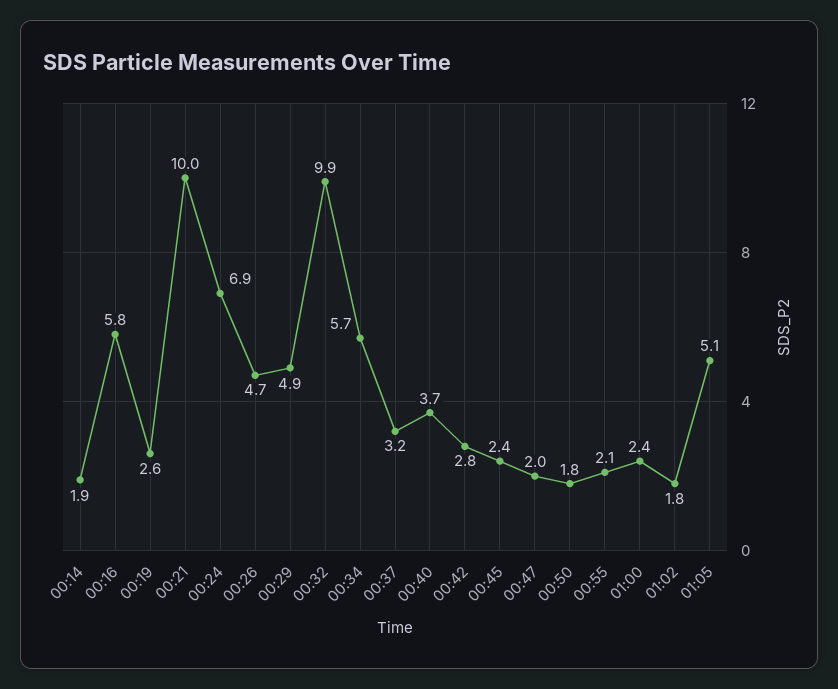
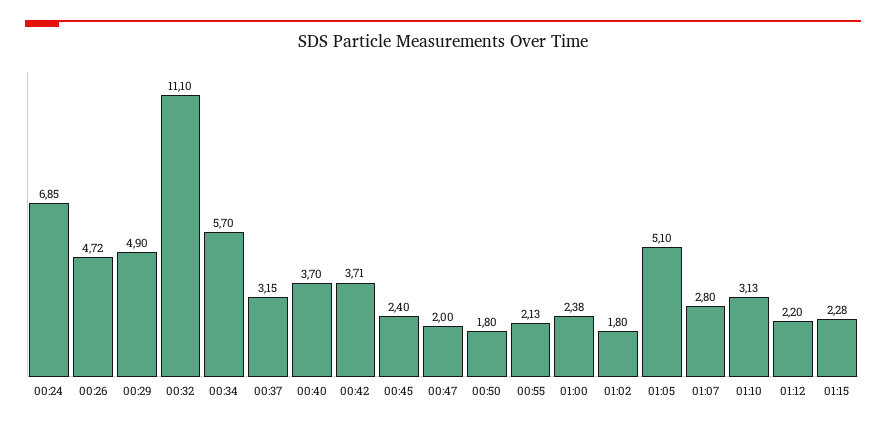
00:14: 1.9 -> none
00:16: 5.8 -> none
00:19: 2.6 -> none
00:21: 10 -> none
00:32: 9.9 -> 11.1
00:42: 2.8 -> 3.71
01:07: none -> 2.8
01:10: none -> 3.13
01:12: none -> 2.2
01:15: none -> 2.28

